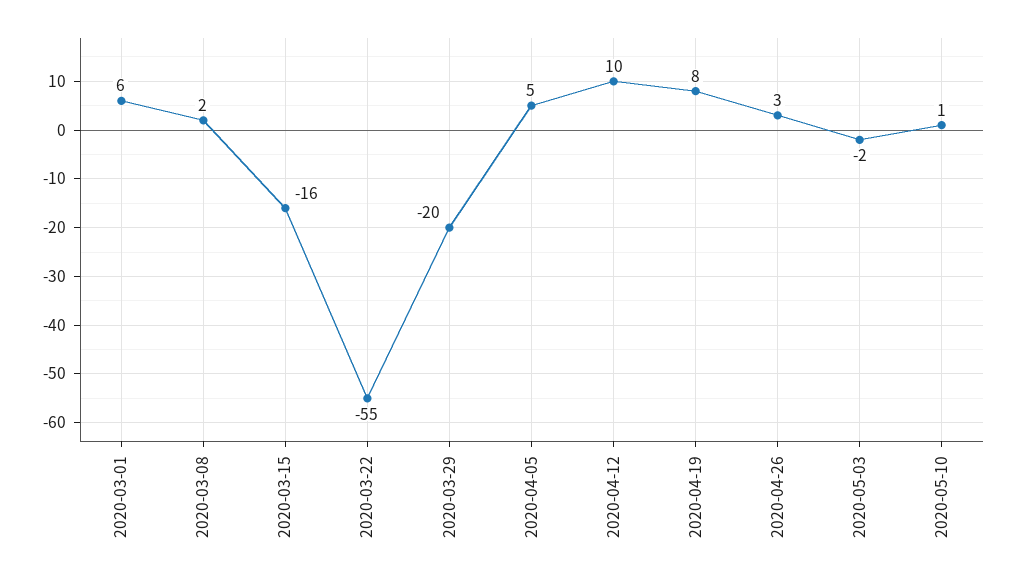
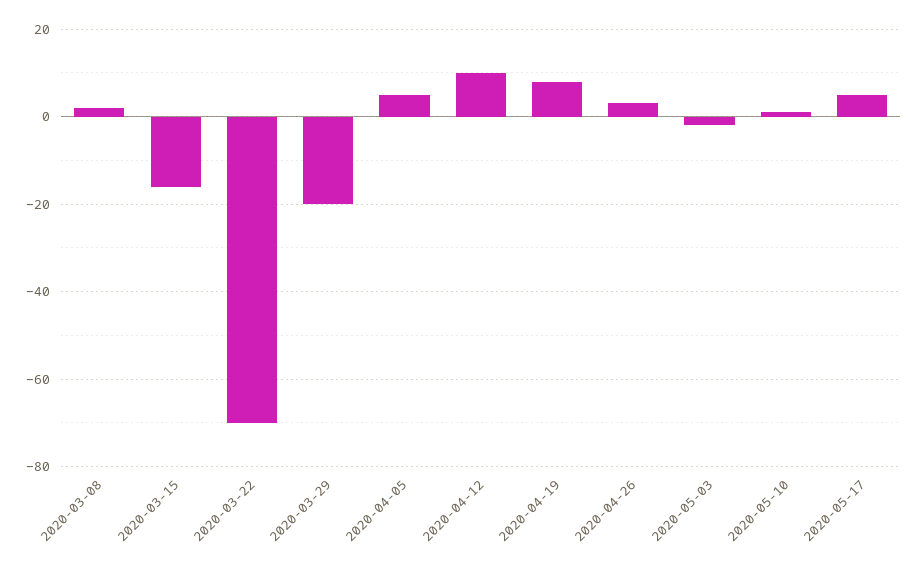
2020-03-01: 6 -> none
2020-03-22: -55 -> -70
2020-05-17: none -> 5

